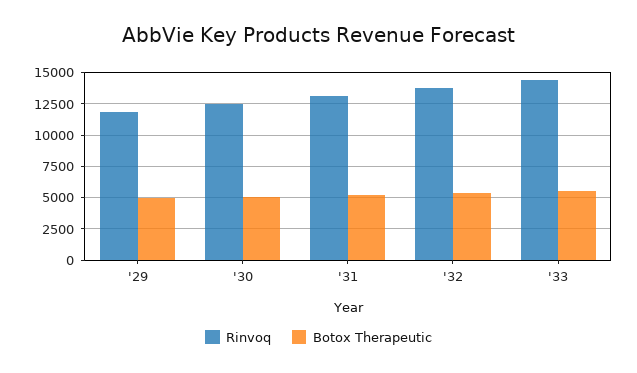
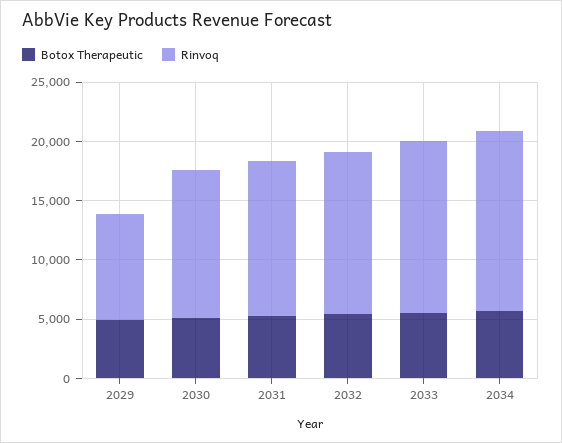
Rinvoq, '29: 12000 -> 9000
Botox Therapeutic, 2034: none -> 6000
Rinvoq, 2034: none -> 15000

